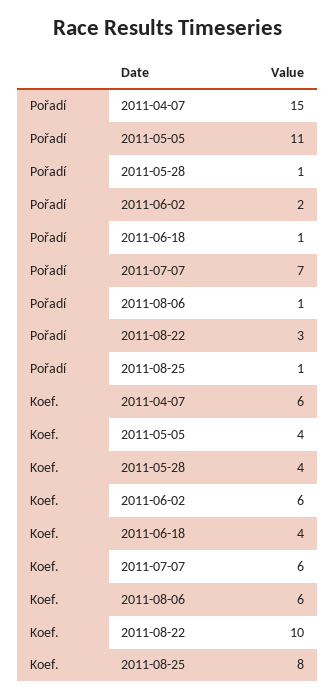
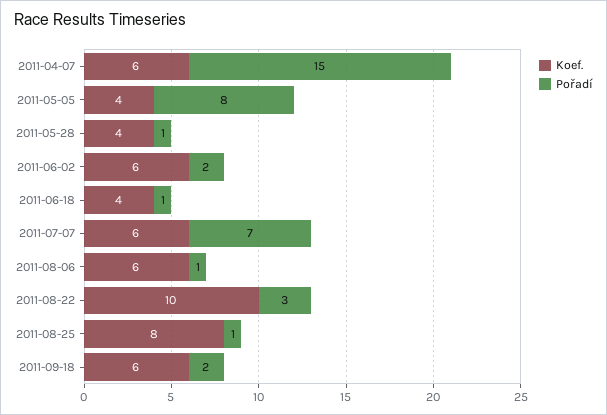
Pořadí, 2011-05-05: 11 -> 8
Koef., 2011-09-18: none -> 6
Pořadí, 2011-09-18: none -> 2

